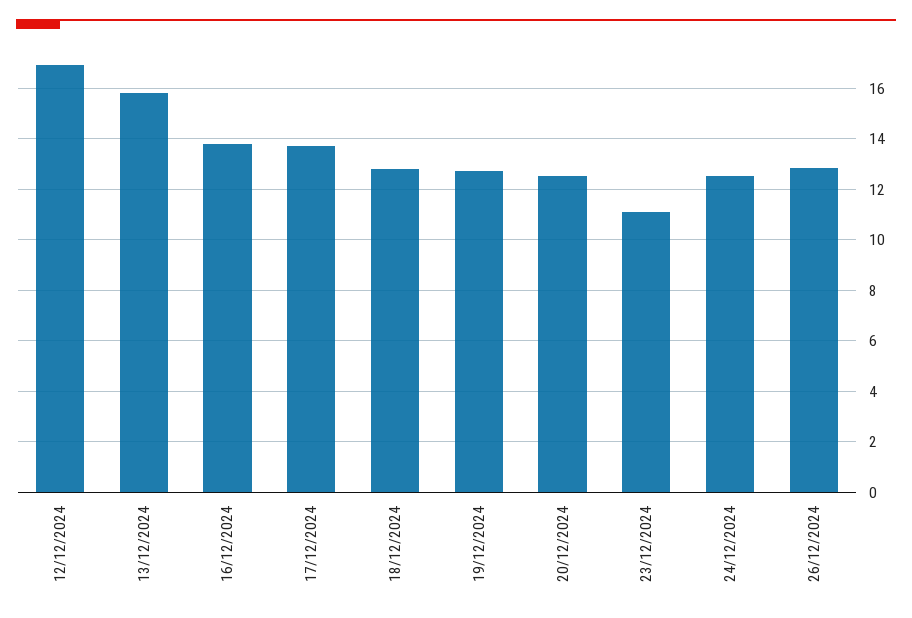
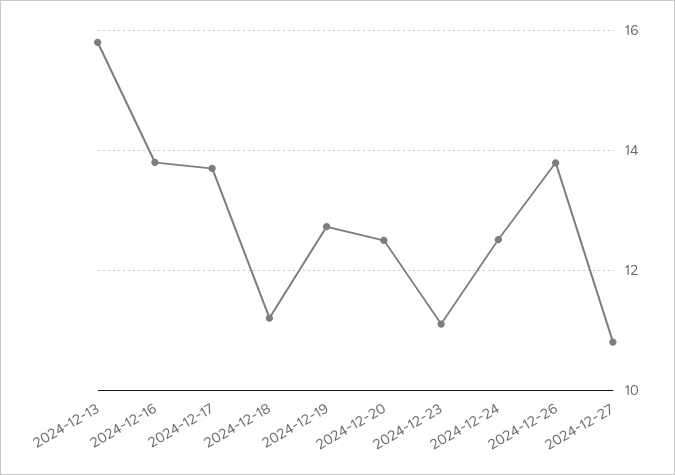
12/12/2024: 17 -> none
18/12/2024: 12.75 -> 11.2
26/12/2024: 12.75 -> 13.8
2024-12-27: none -> 10.8

